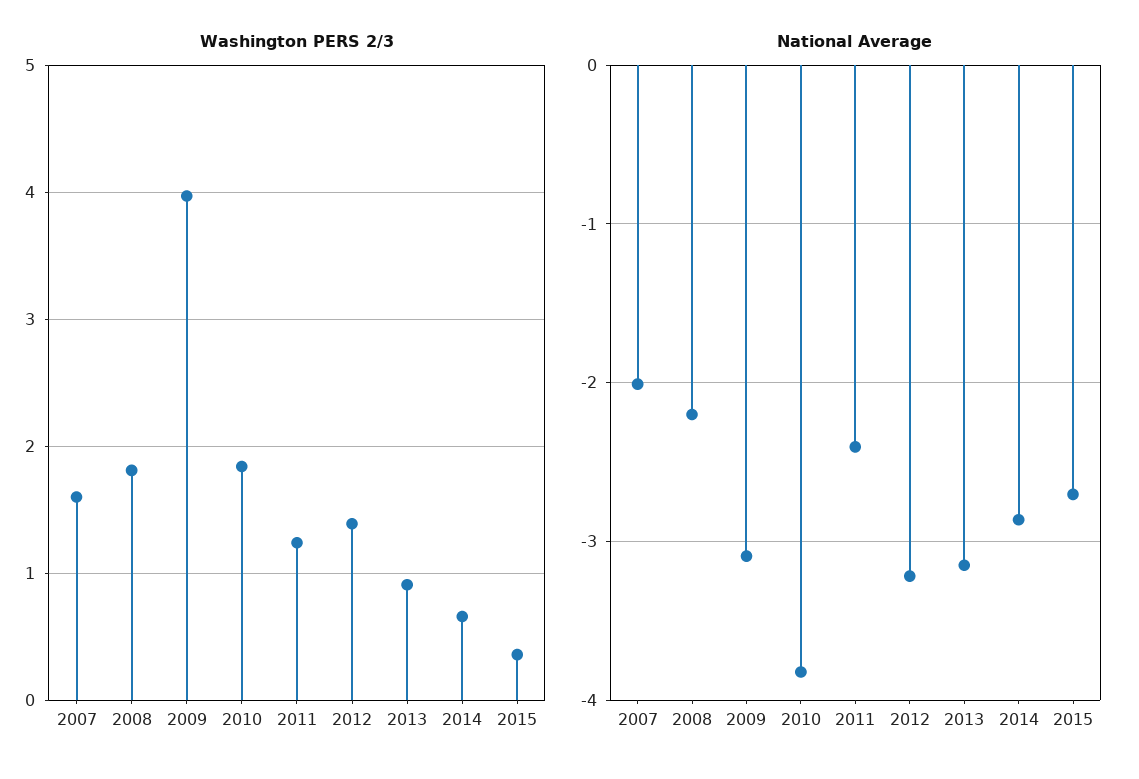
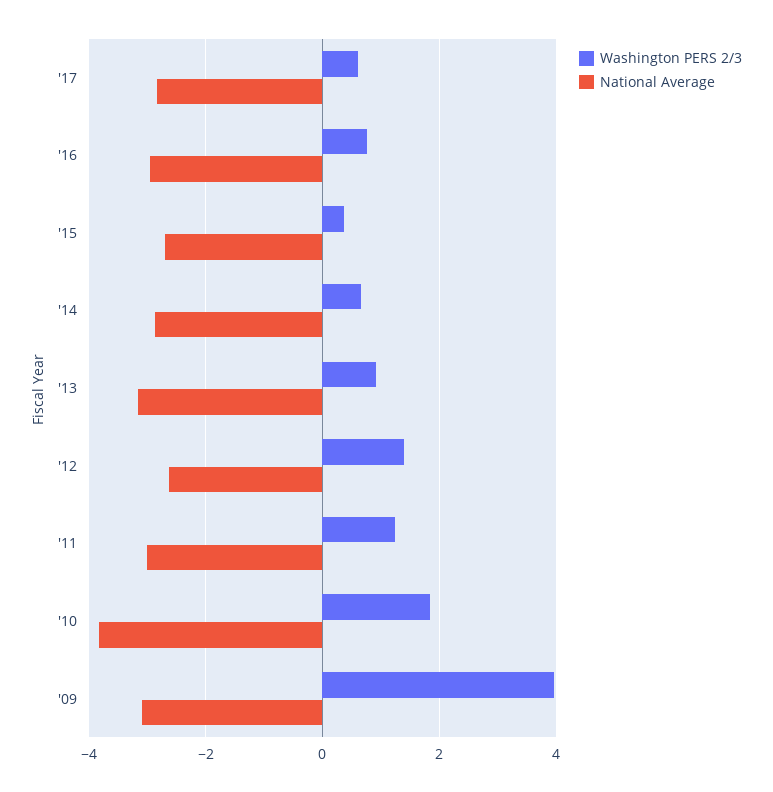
Washington PERS 2/3, 2007: 1.6 -> none
Washington PERS 2/3, 2008: 1.8 -> none
National Average, 2007: -2 -> none
National Average, 2008: -2.2 -> none
National Average, 2011: -2.4 -> -3
National Average, 2012: -3.2 -> -2.6
Washington PERS 2/3, '17: none -> 0.6
National Average, '17: none -> -2.8
Washington PERS 2/3, '16: none -> 0.8
National Average, '16: none -> -3

